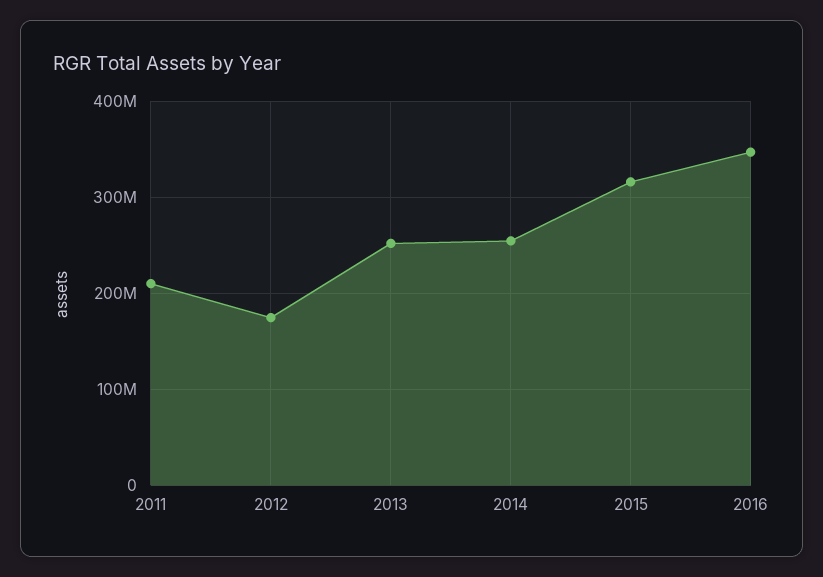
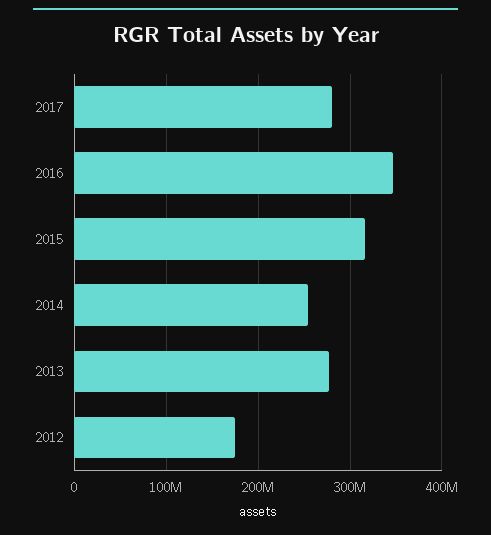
2011: 210000000 -> none
2013: 250000000 -> 280000000
2017: none -> 280000000

